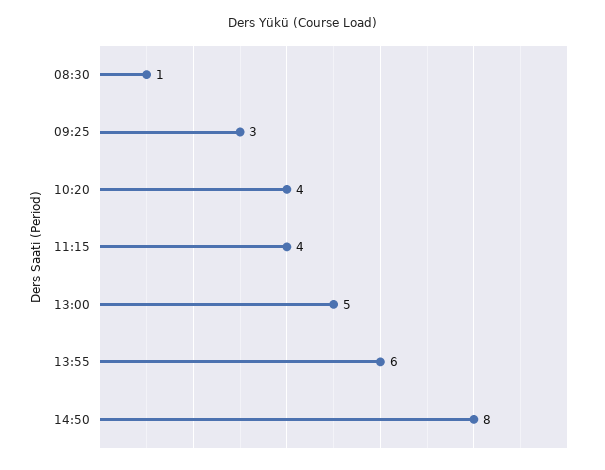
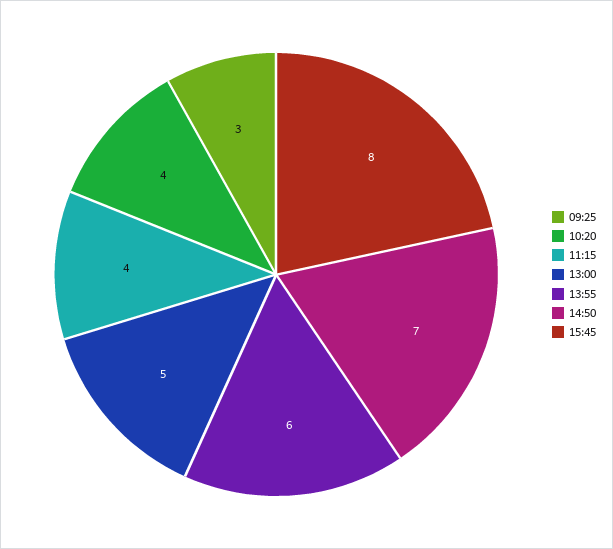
08:30: 1 -> none
14:50: 8 -> 7
15:45: none -> 8

